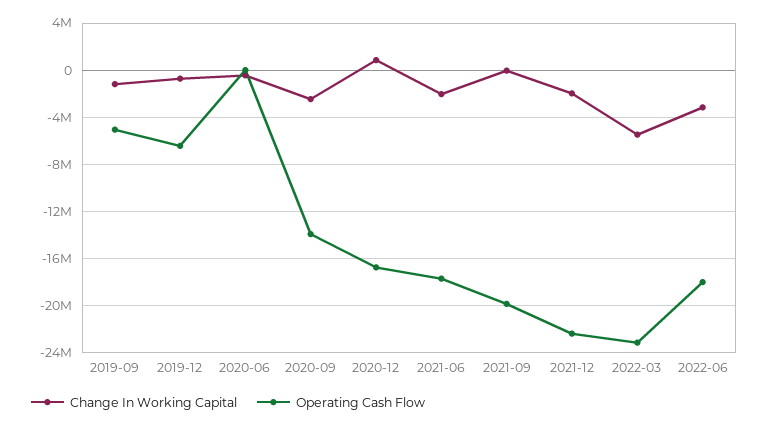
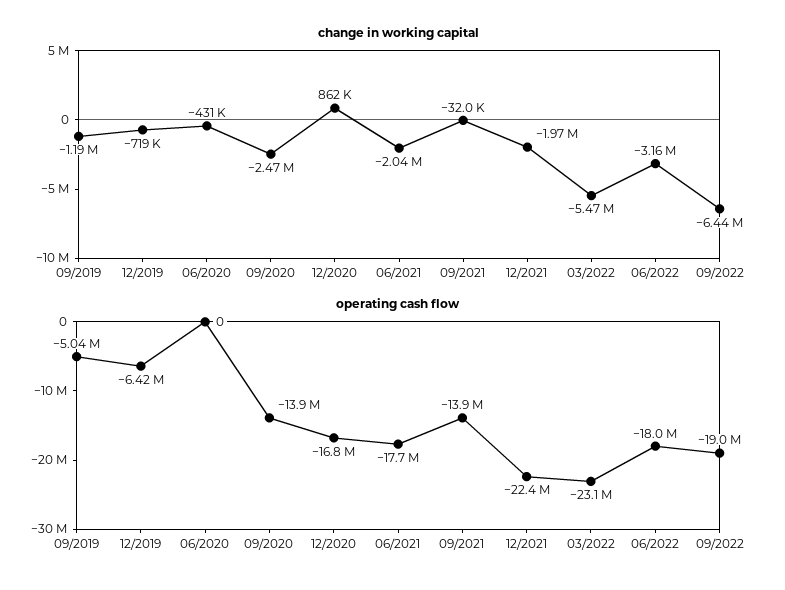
Operating Cash Flow, 2021-09: -20000000 -> -13900000
Change In Working Capital, 09/2022: none -> -6440000
Operating Cash Flow, 09/2022: none -> -19000000

